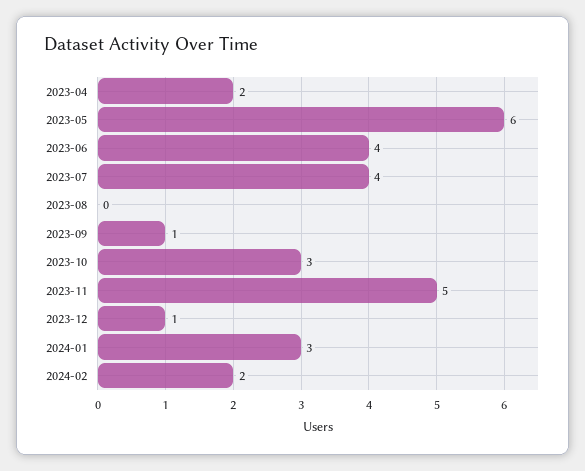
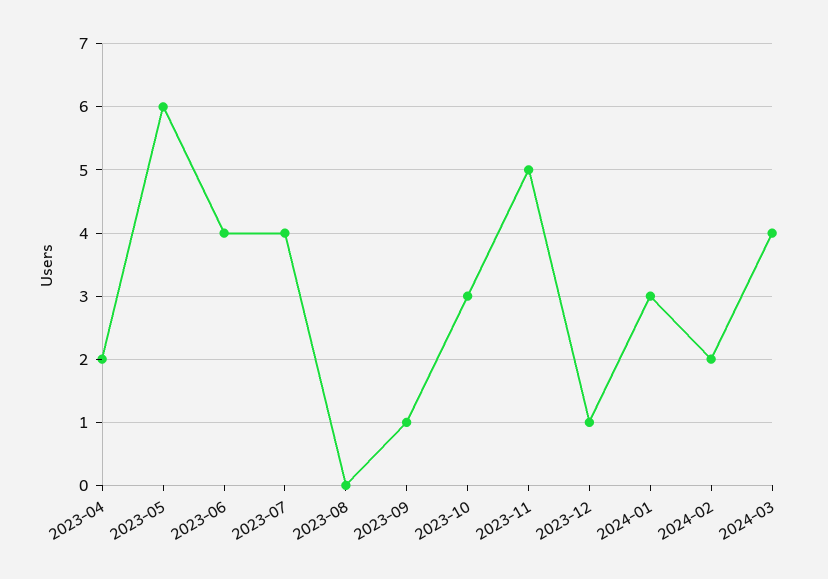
2024-03: none -> 4

